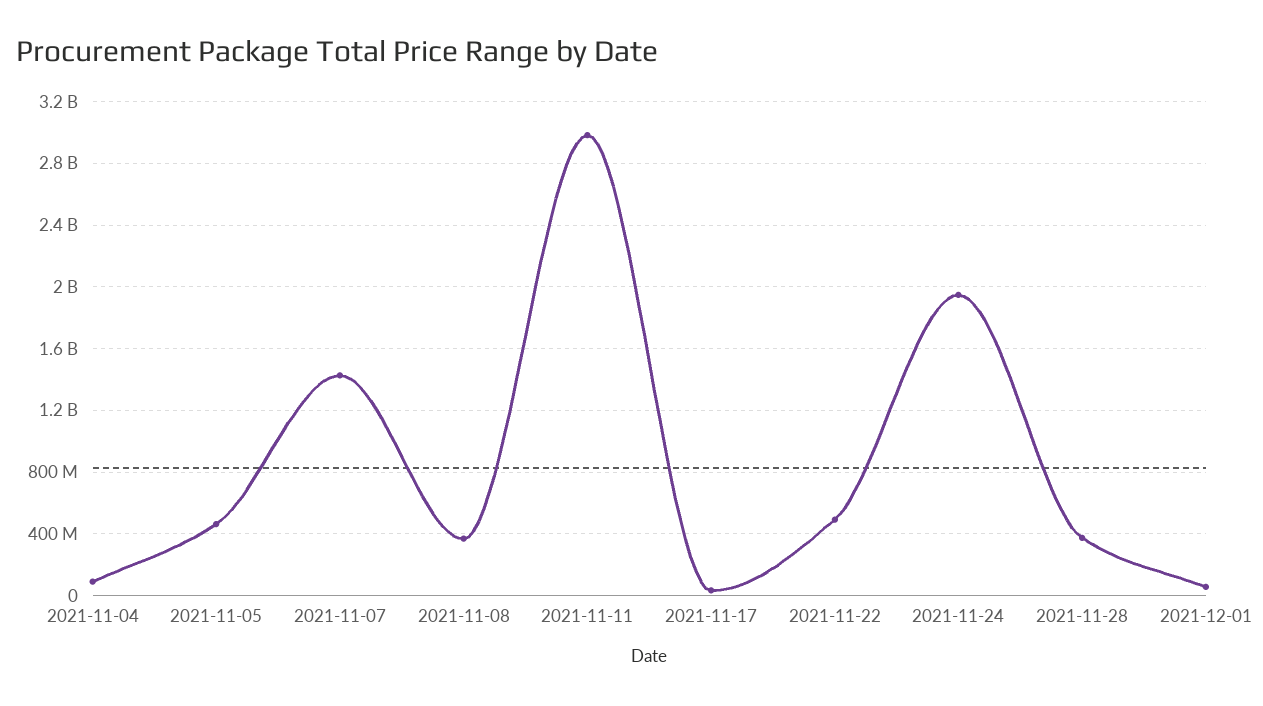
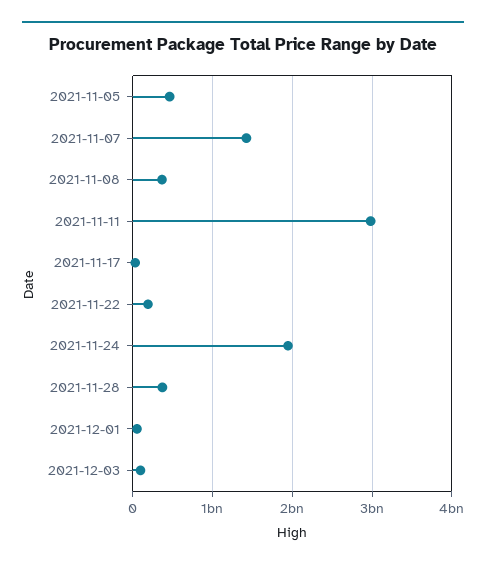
2021-11-04: 100000000 -> none
2021-11-22: 500000000 -> 200000000
2021-12-03: none -> 100000000

